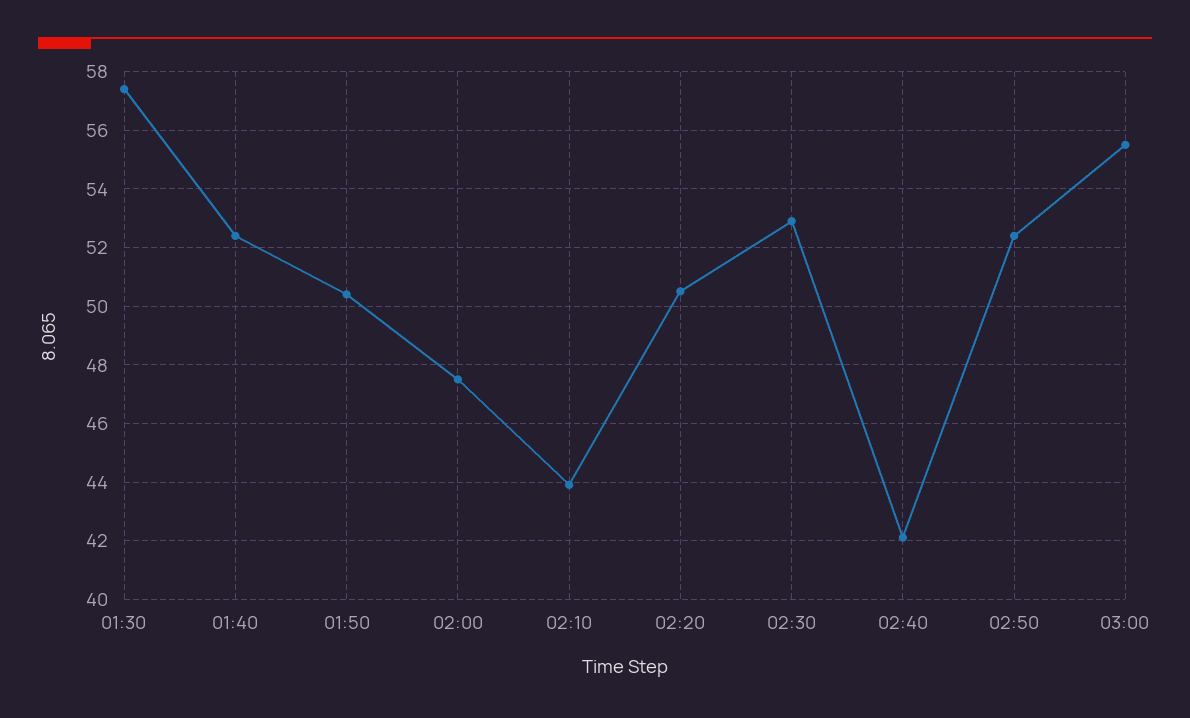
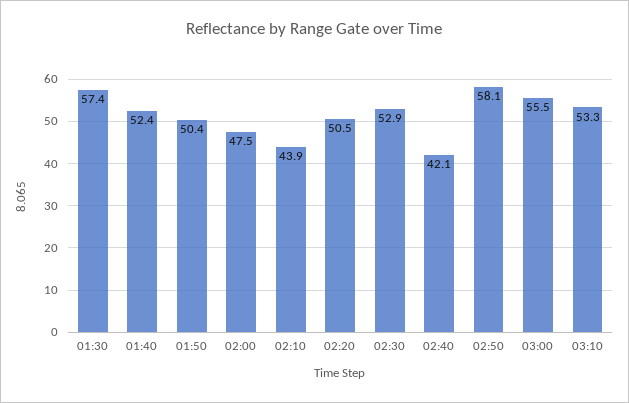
02:50: 52.5 -> 58.1
03:10: none -> 53.3

